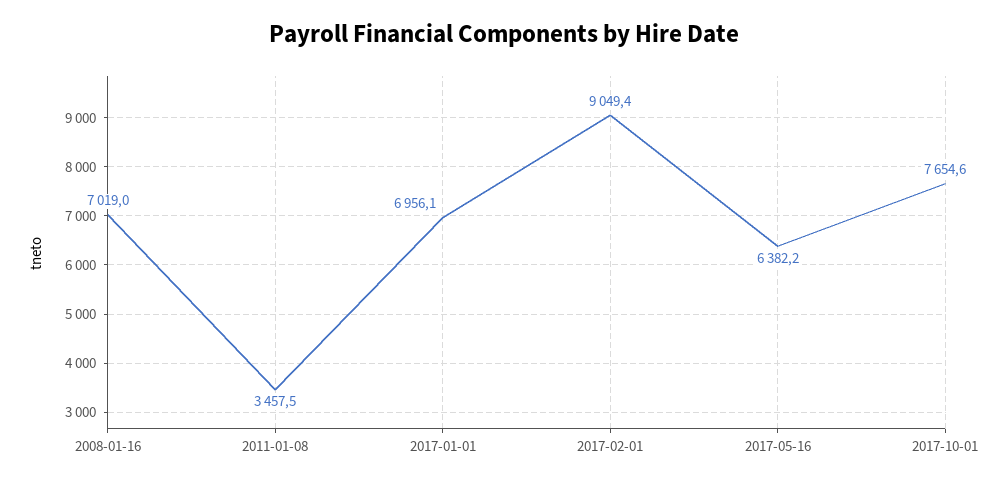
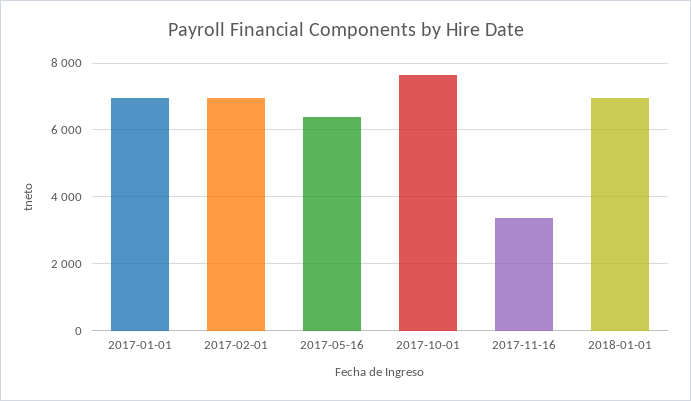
2008-01-16: 7019 -> none
2011-01-08: 3457.5 -> none
2017-02-01: 9049.4 -> 7000
2017-11-16: none -> 3400
2018-01-01: none -> 7000

